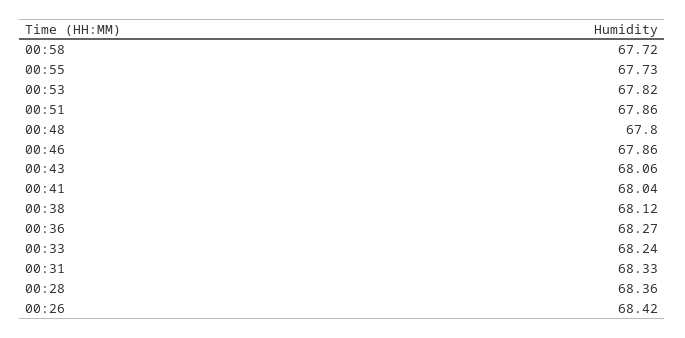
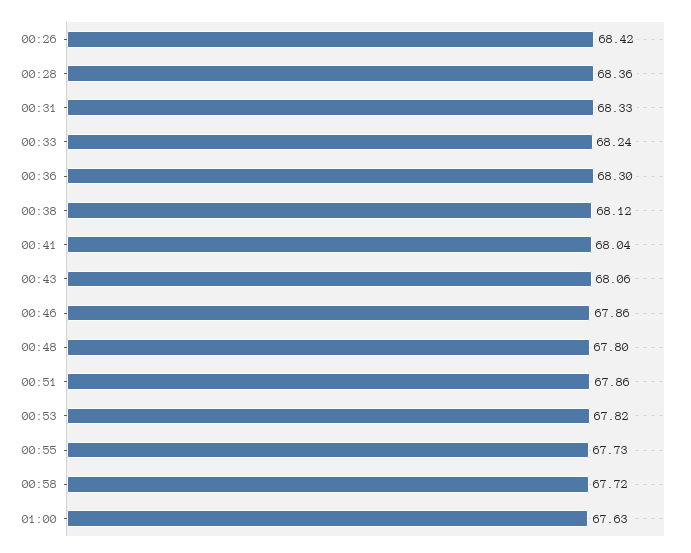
00:36: 68.27 -> 68.3
01:00: none -> 67.63

